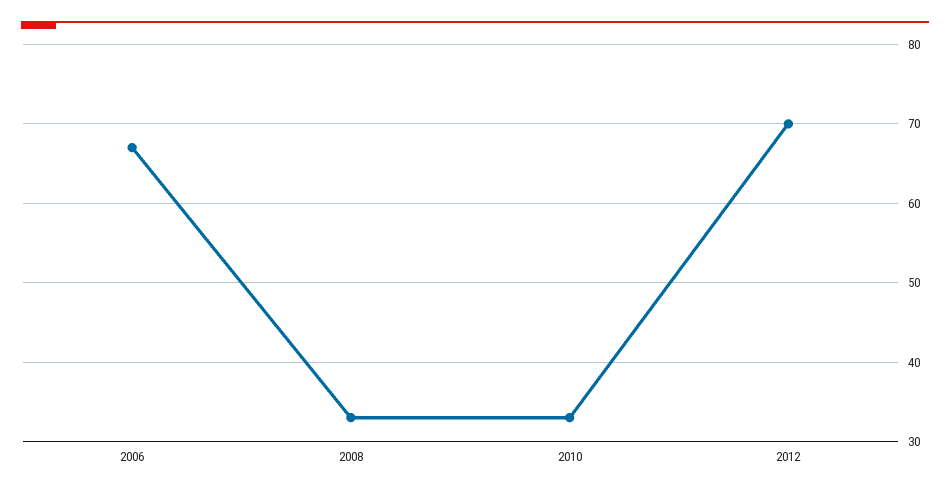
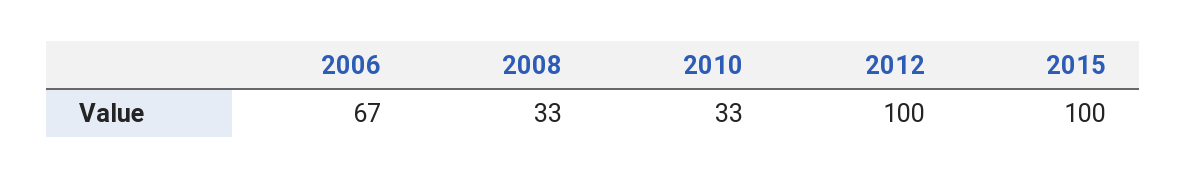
2012: 70 -> 100
2015: none -> 100

